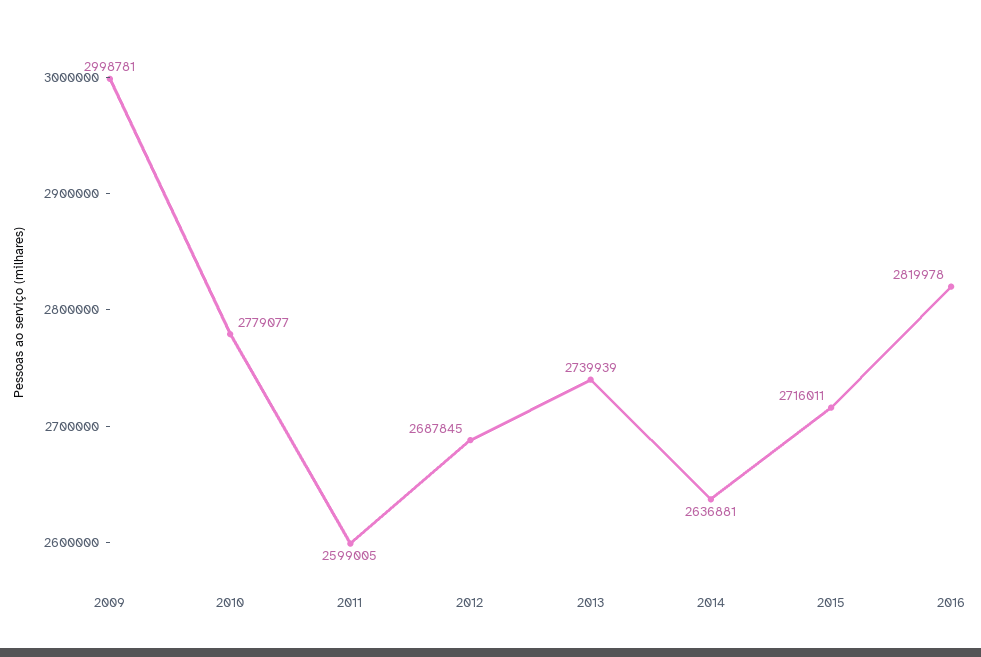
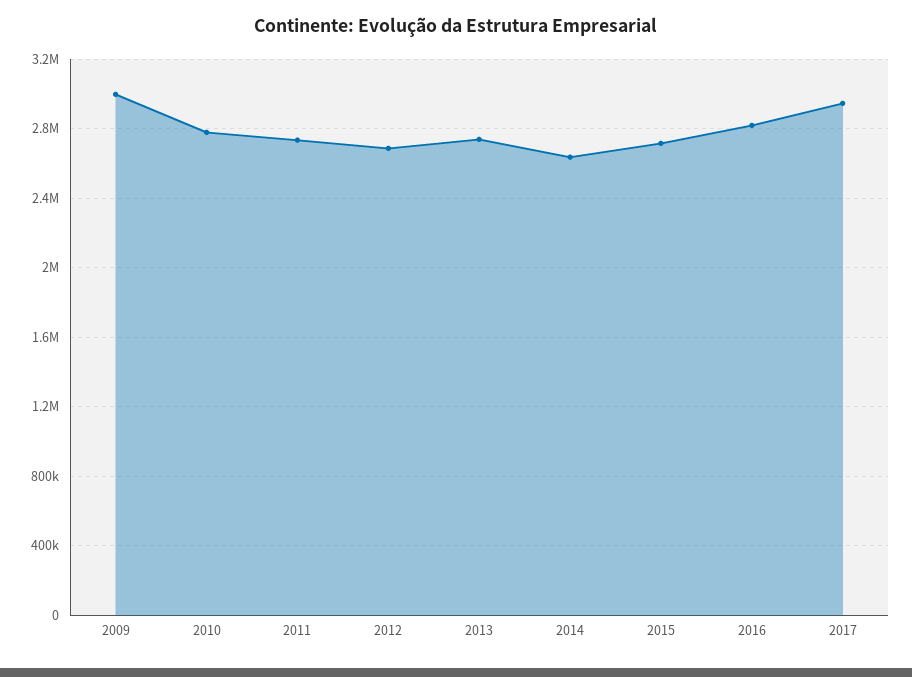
2011: 2599005 -> 2750000
2017: none -> 2950000

